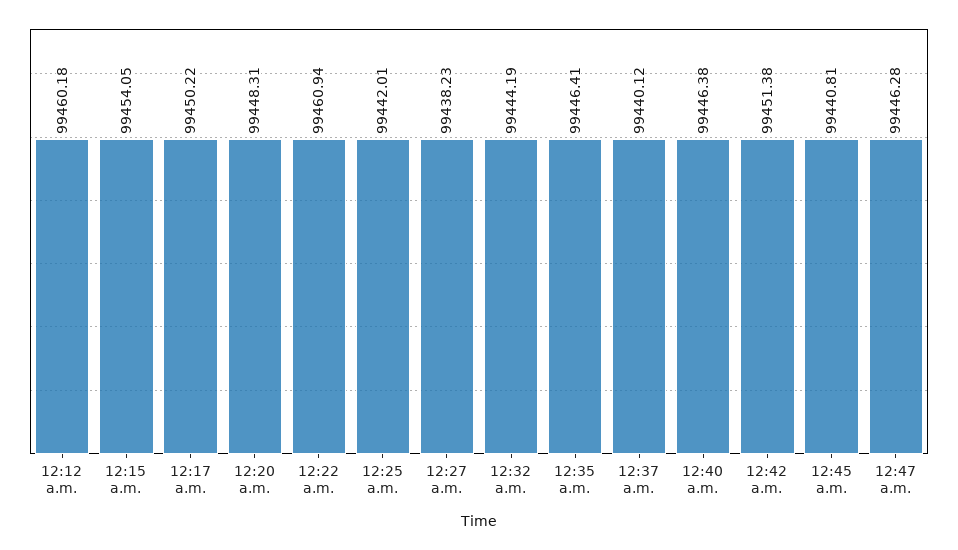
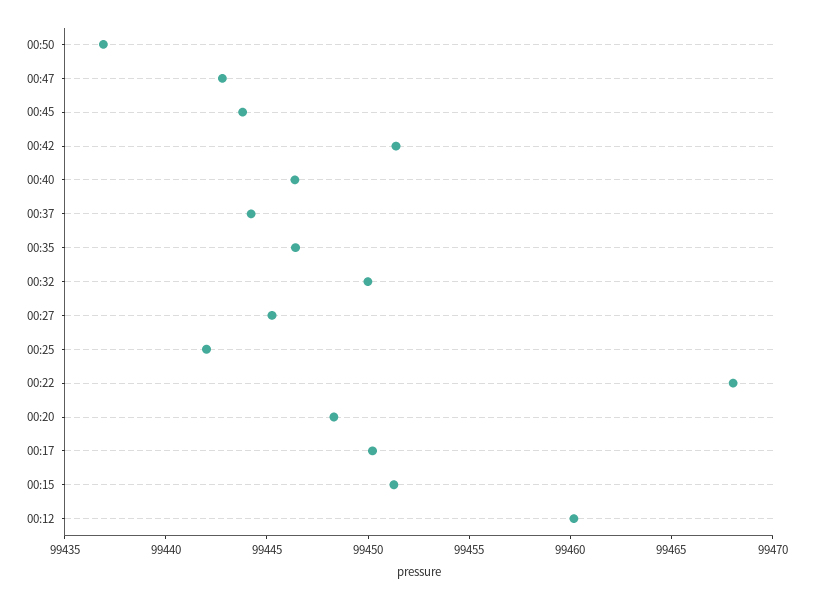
12:15 a.m.: 99454.05 -> 99451
12:22 a.m.: 99460.94 -> 99468
12:27 a.m.: 99438.23 -> 99445
12:32 a.m.: 99444.19 -> 99450
12:37 a.m.: 99440.12 -> 99444
12:45 a.m.: 99440.81 -> 99444
12:47 a.m.: 99446.28 -> 99443
00:50: none -> 99437

